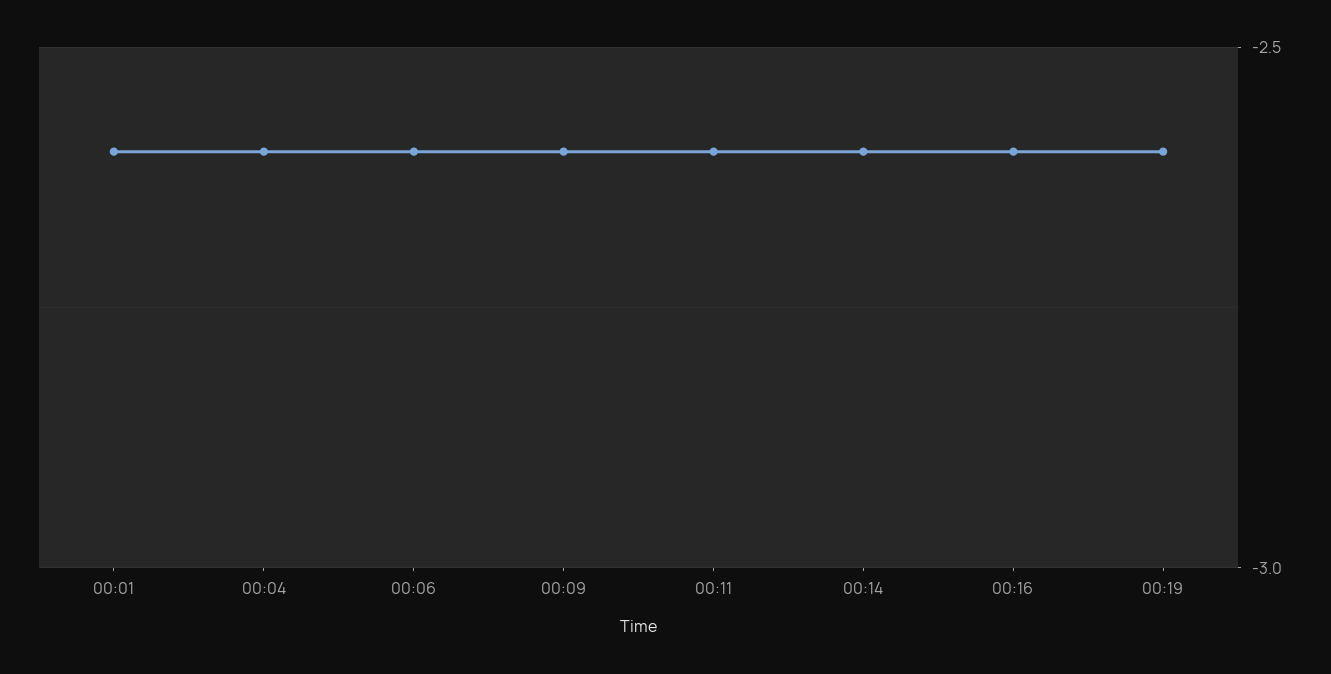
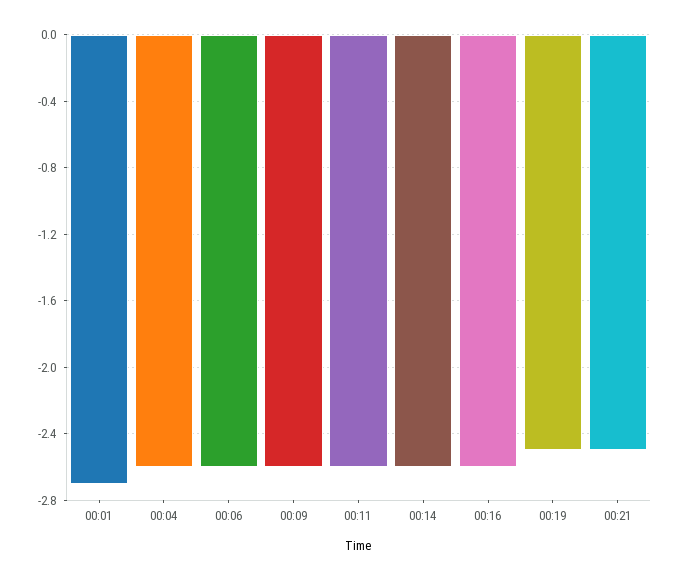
00:01: -2.6 -> -2.7
00:19: -2.6 -> -2.5
00:21: none -> -2.5

